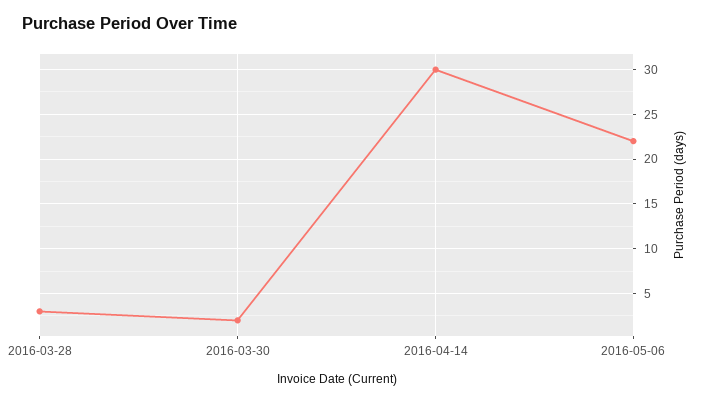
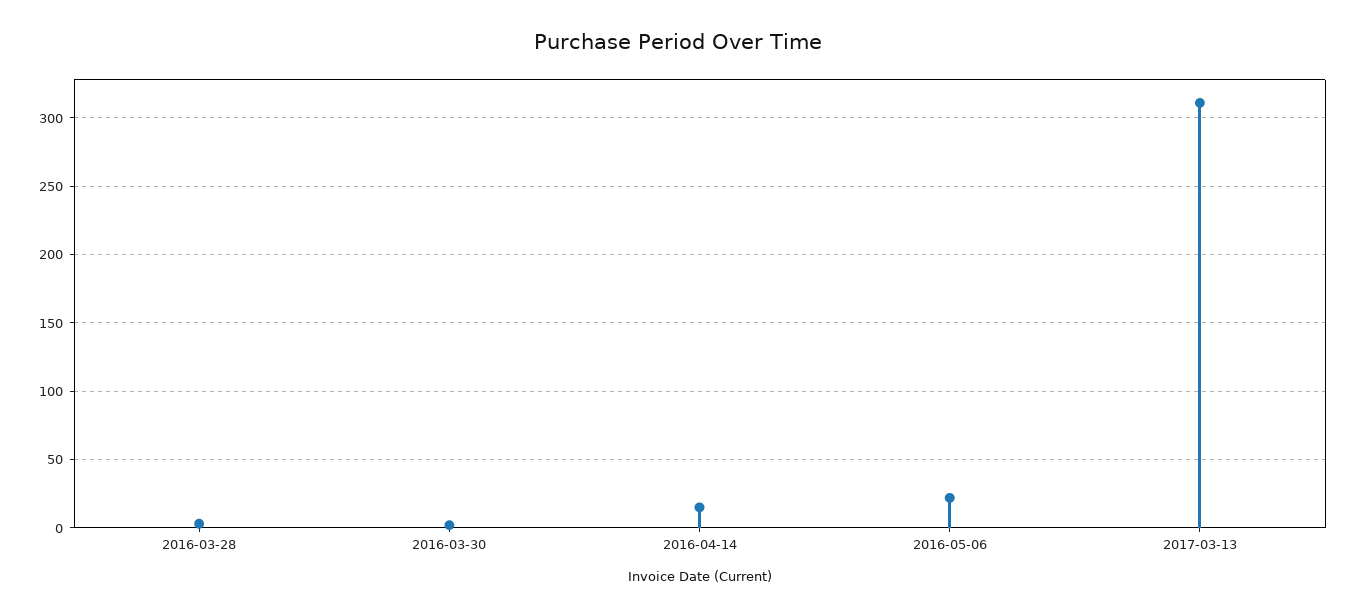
2016-04-14: 30 -> 15
2017-03-13: none -> 310

